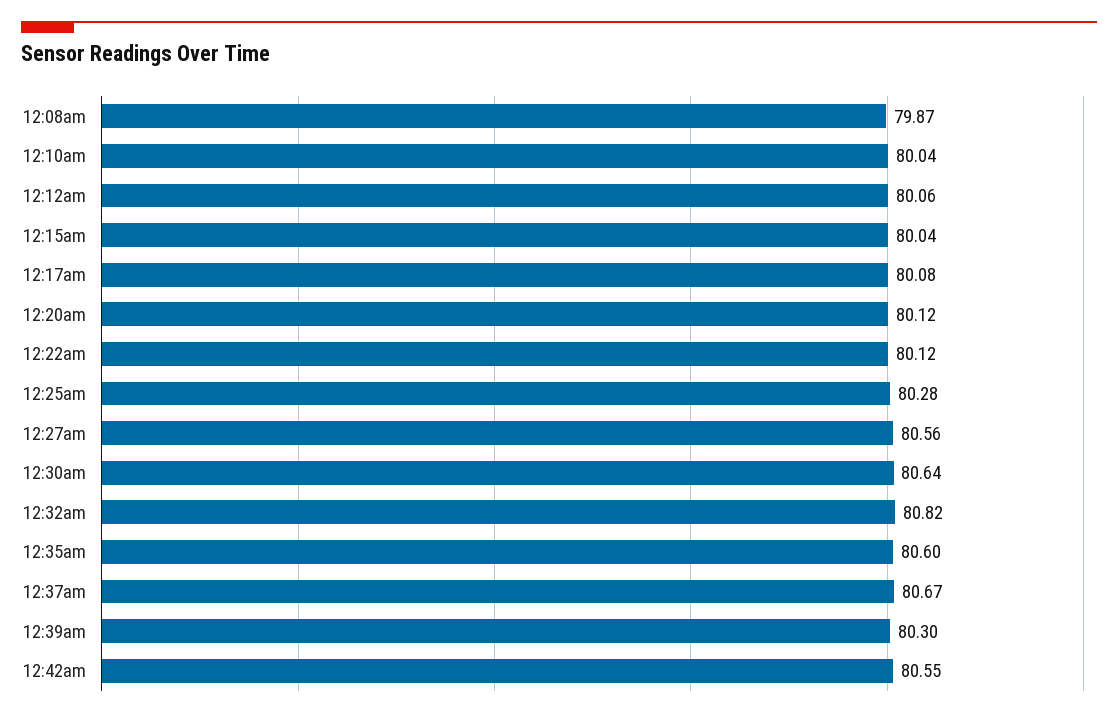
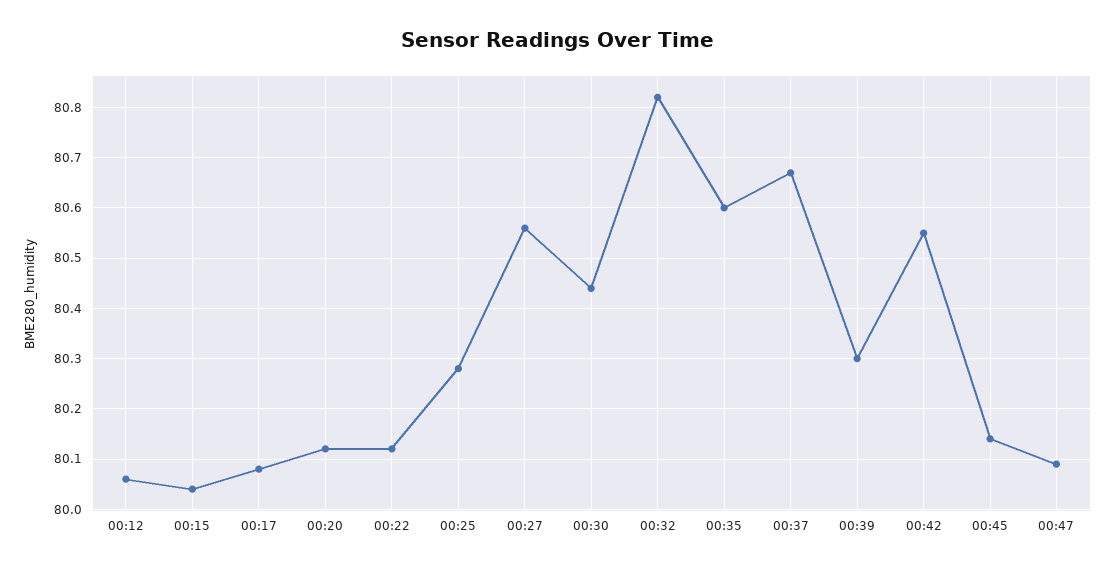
12:08am: 79.87 -> none
12:10am: 80.04 -> none
12:30am: 80.64 -> 80.45
00:45: none -> 80.15
00:47: none -> 80.1

